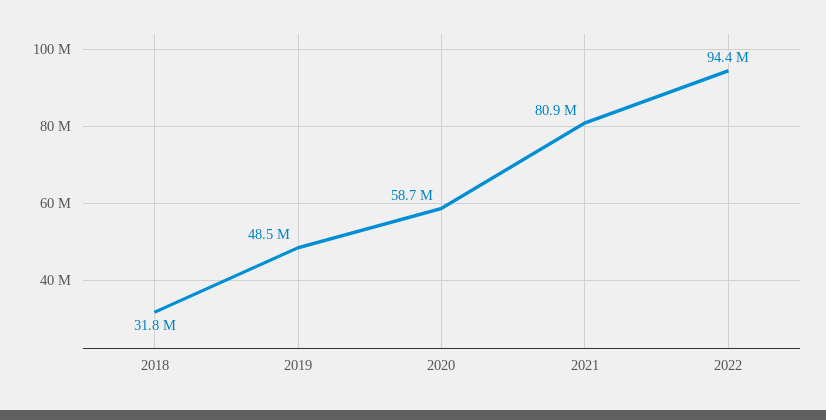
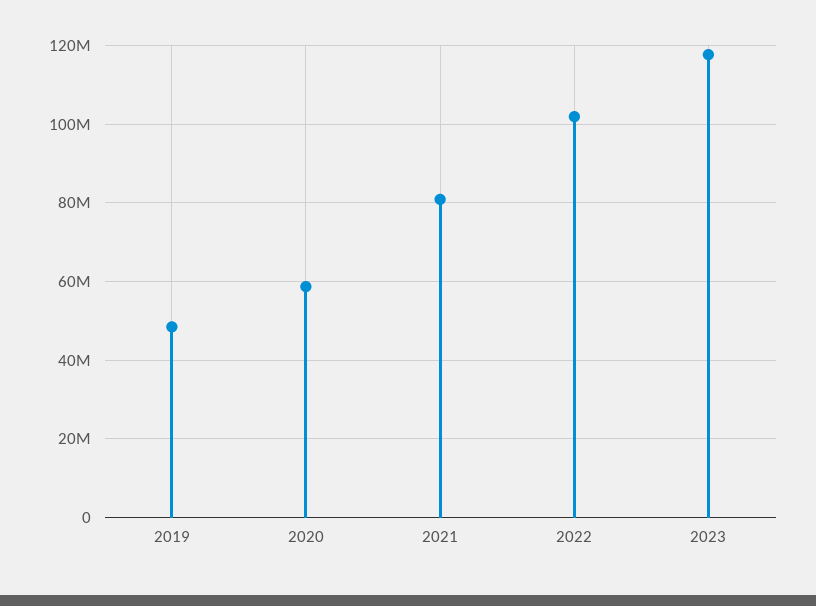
2018: 31800000 -> none
2022: 94400000 -> 102000000
2023: none -> 118000000

